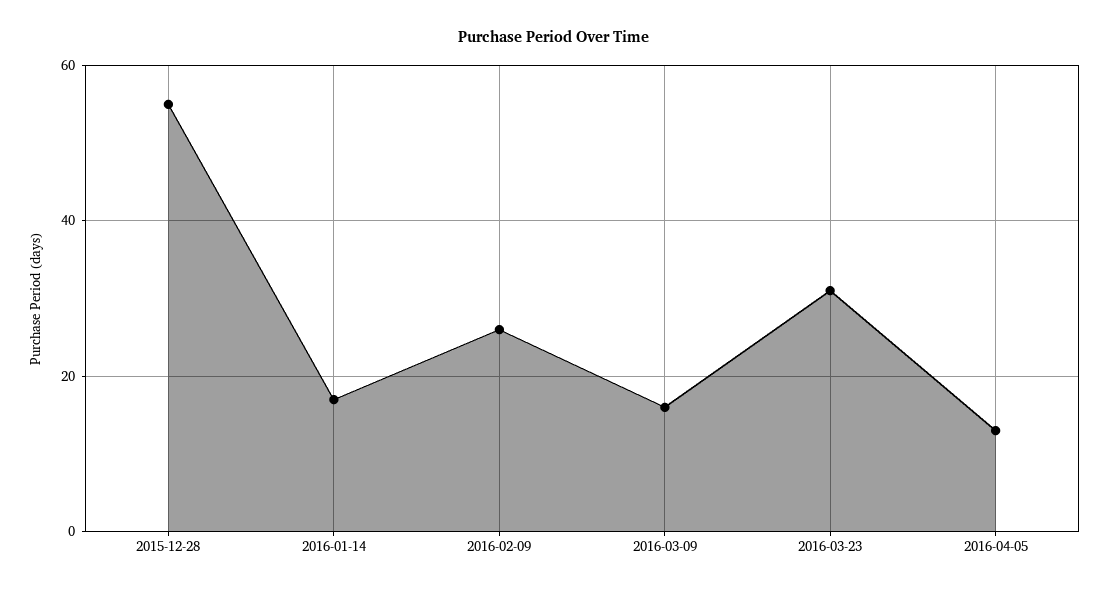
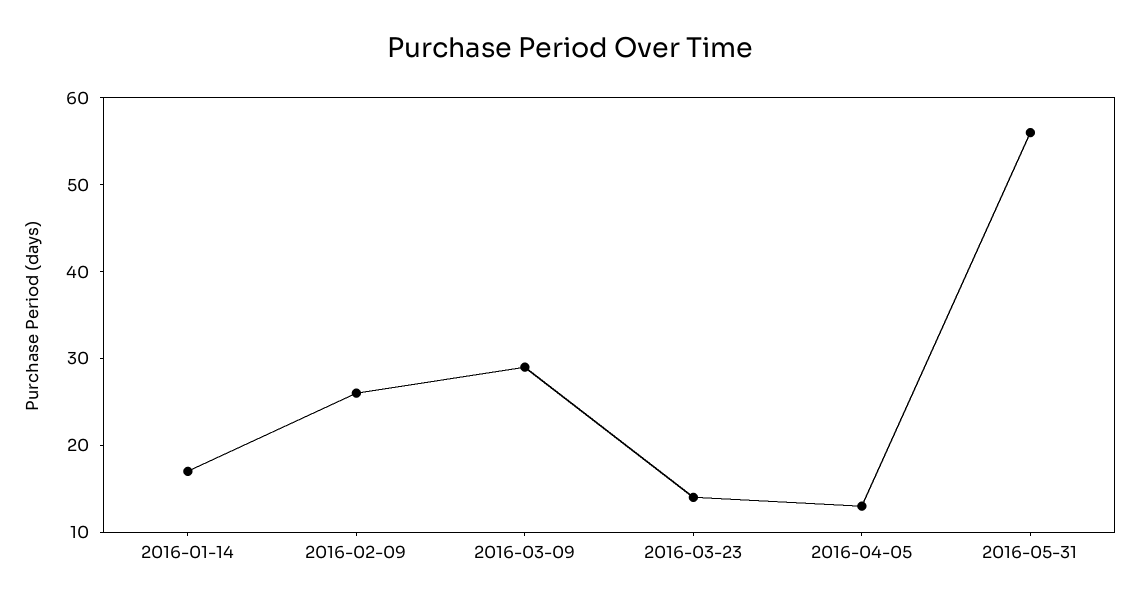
2015-12-28: 55 -> none
2016-03-09: 15 -> 29
2016-03-23: 30 -> 14
2016-05-31: none -> 56

